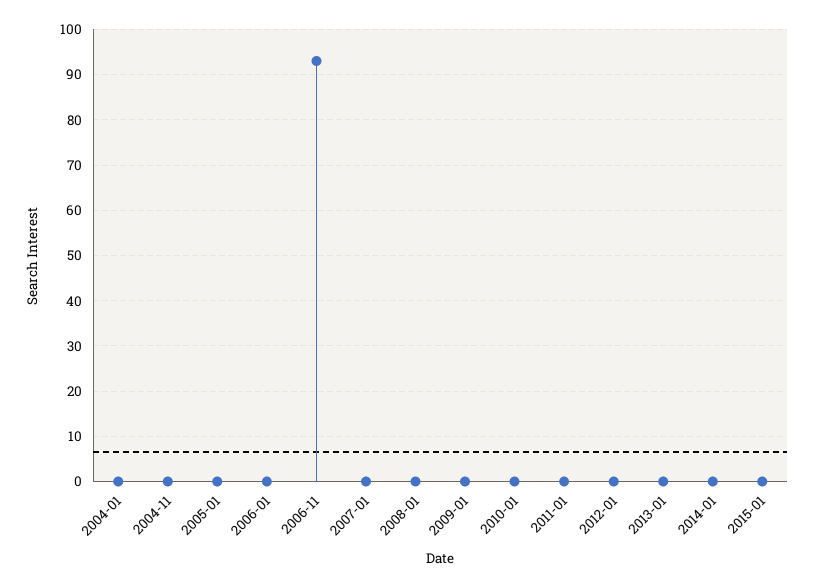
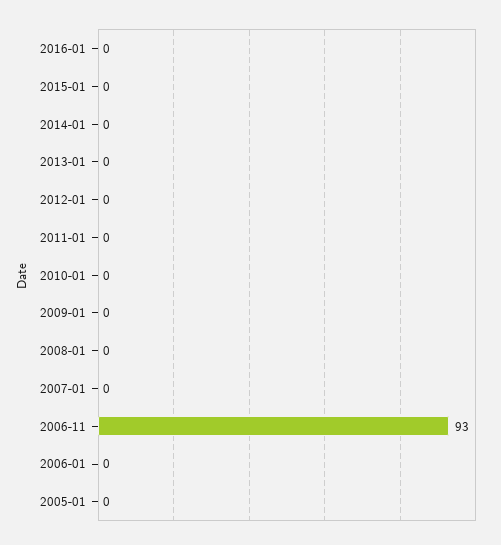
2004-01: 0 -> none
2004-11: 0 -> none
2016-01: none -> 0

